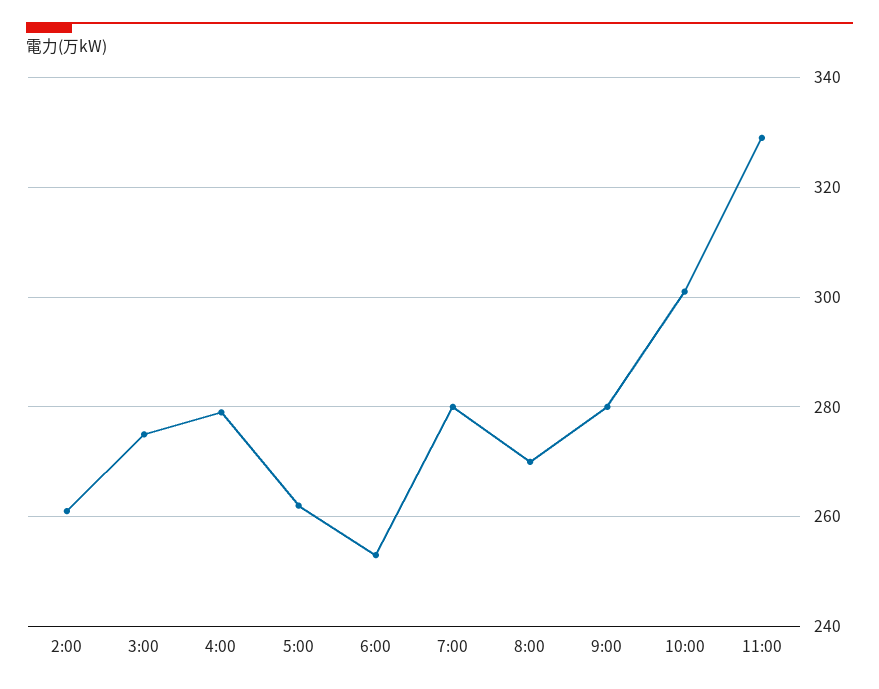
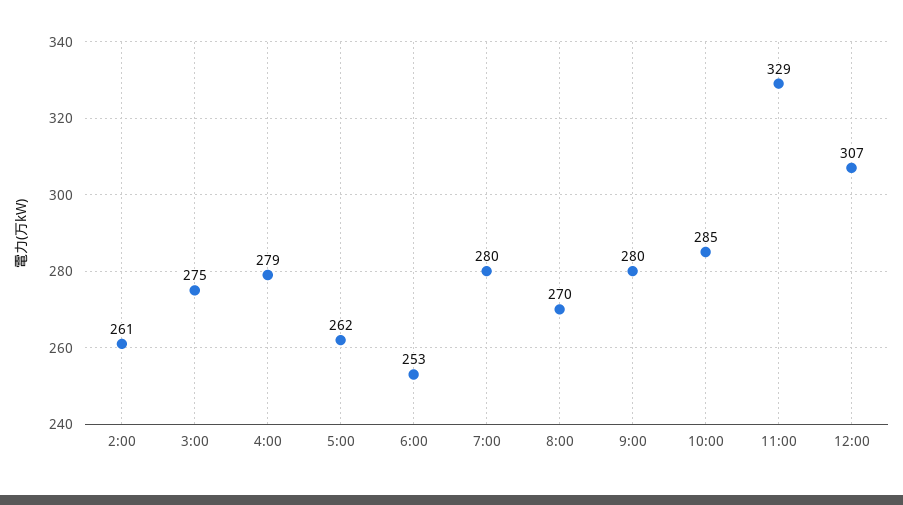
10:00: 300 -> 285
12:00: none -> 307

